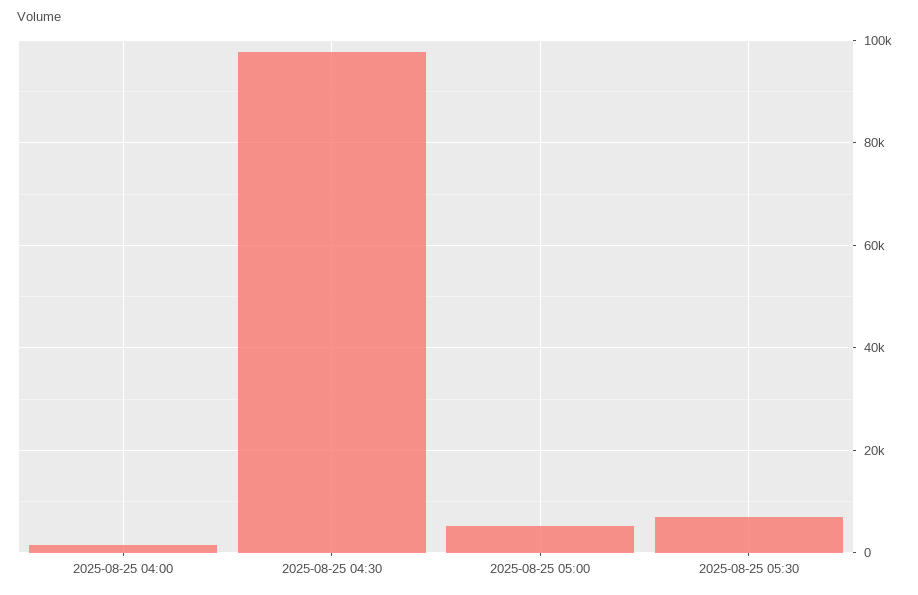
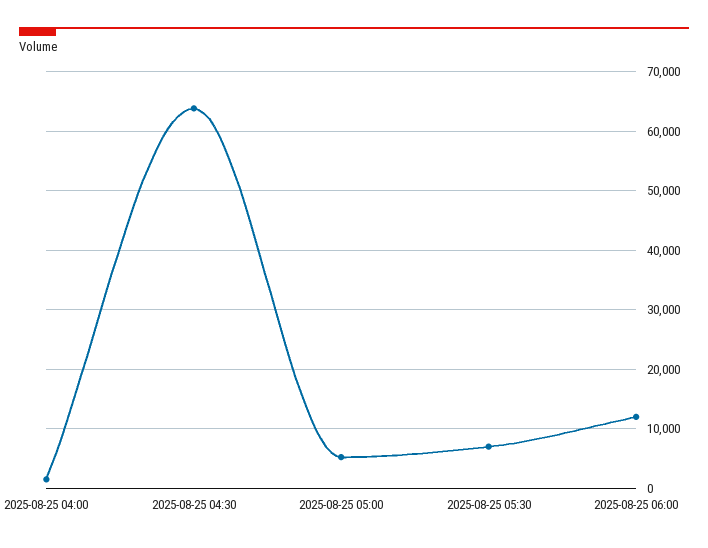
2025-08-25 04:30: 98000 -> 64000
2025-08-25 06:00: none -> 12000

